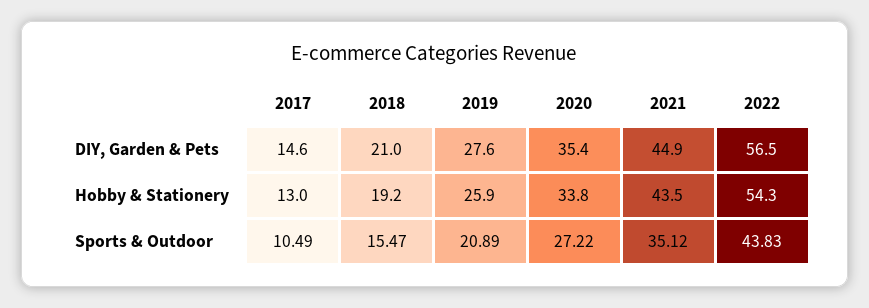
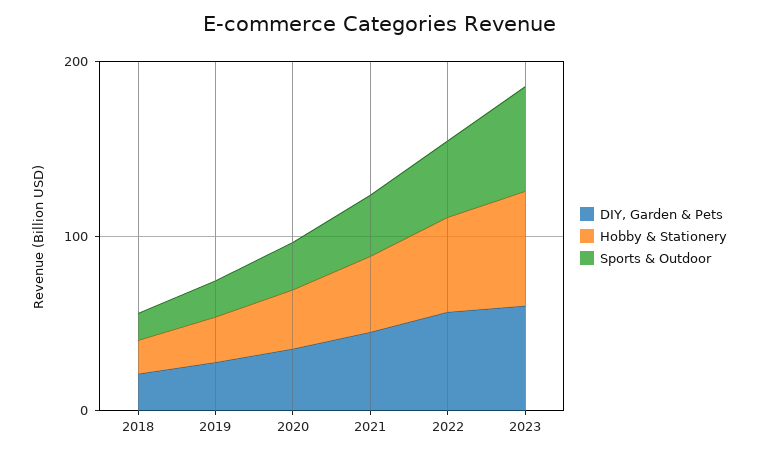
DIY, Garden & Pets, 2017: 14.6 -> none
Hobby & Stationery, 2017: 13 -> none
Sports & Outdoor, 2017: 10.49 -> none
DIY, Garden & Pets, 2023: none -> 60
Hobby & Stationery, 2023: none -> 60
Sports & Outdoor, 2023: none -> 60

